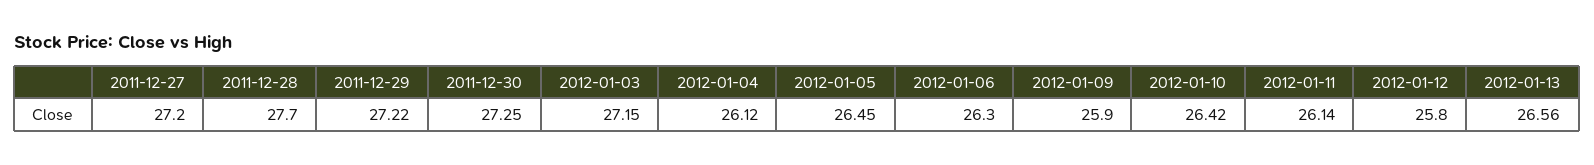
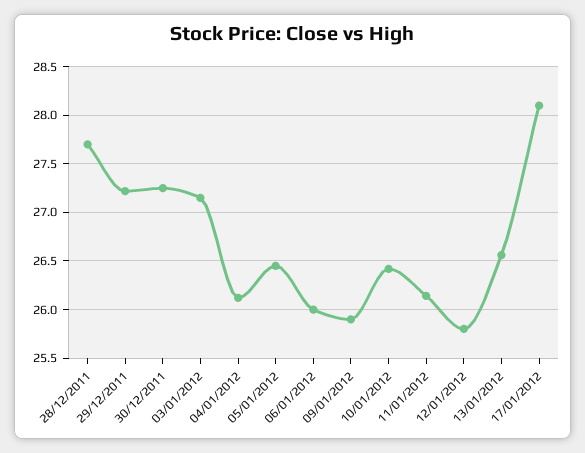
2011-12-27: 27.2 -> none
2012-01-06: 26.3 -> 26
17/01/2012: none -> 28.1

